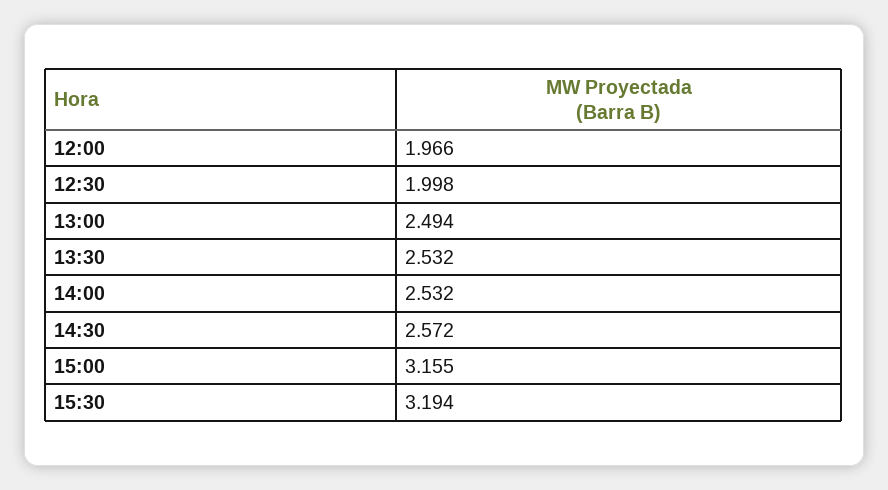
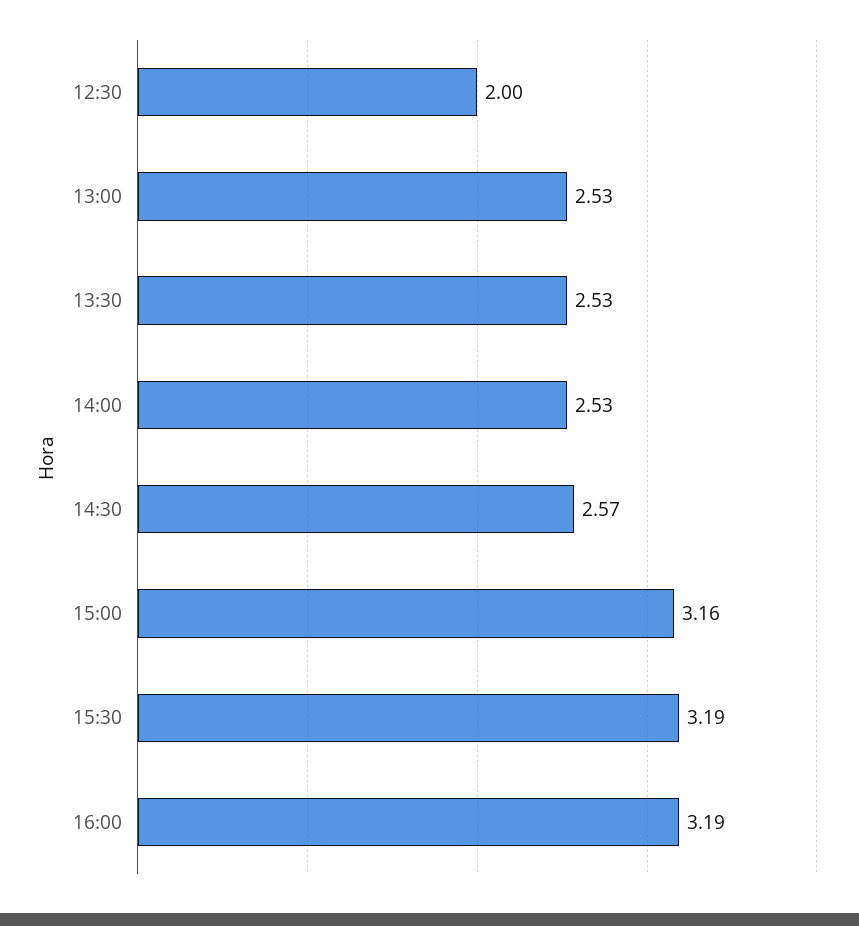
12:00: 1.966 -> none
13:00: 2.494 -> 2.53
16:00: none -> 3.19

